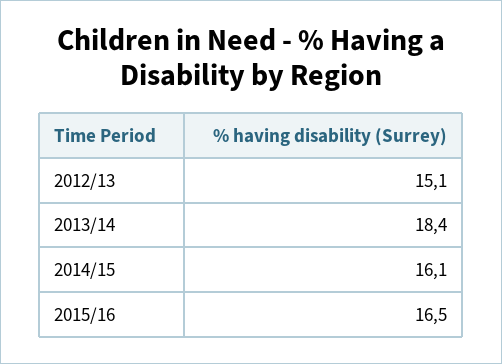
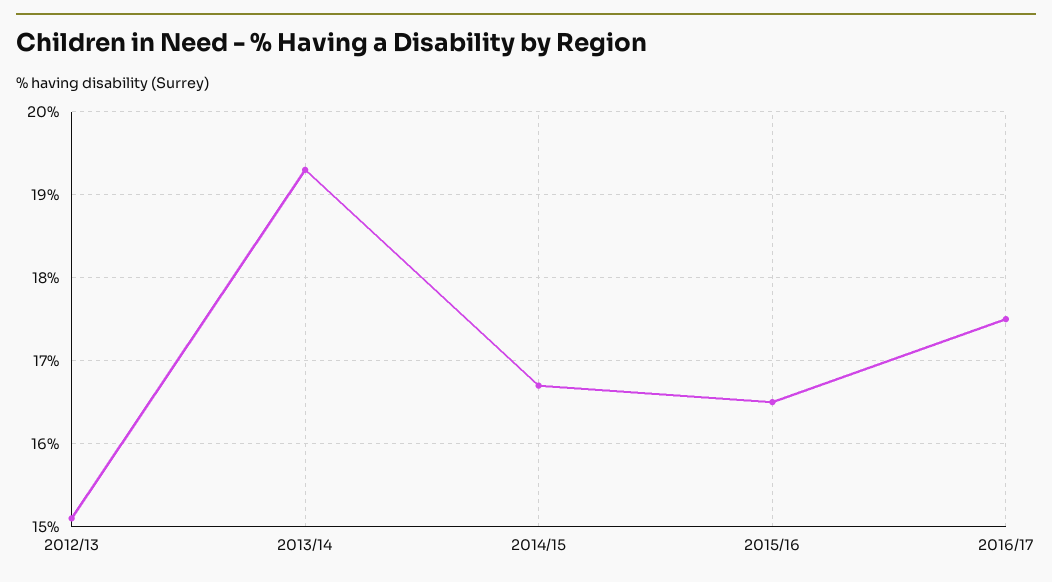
2013/14: 18.4 -> 19.3
2014/15: 16.1 -> 16.7
2016/17: none -> 17.5

